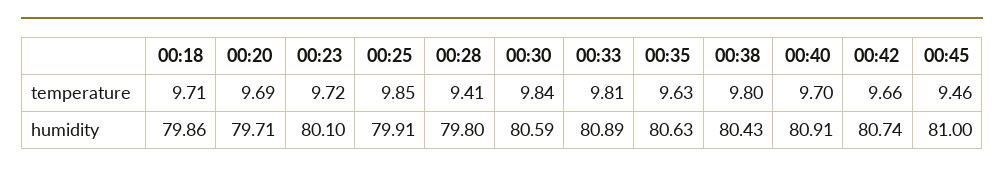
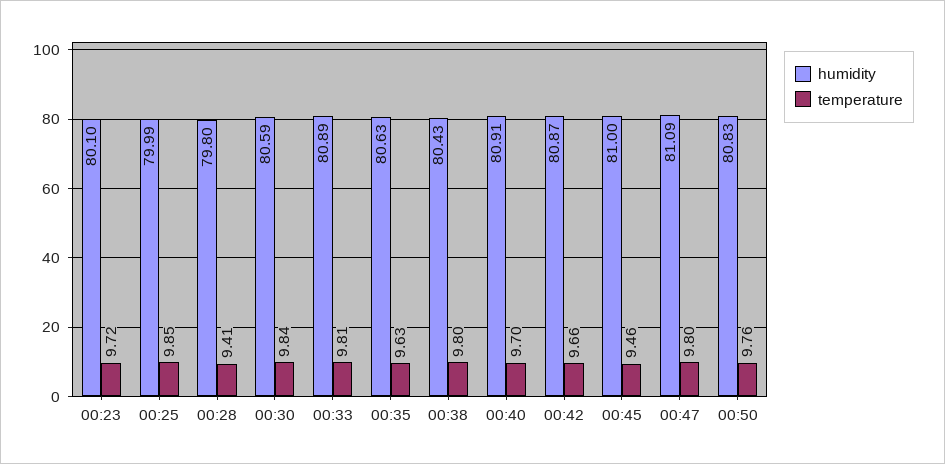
temperature, 00:18: 9.71 -> none
temperature, 00:20: 9.69 -> none
humidity, 00:18: 79.86 -> none
humidity, 00:20: 79.71 -> none
humidity, 00:25: 79.91 -> 79.99
humidity, 00:42: 80.74 -> 80.87
humidity, 00:47: none -> 81.09
temperature, 00:47: none -> 9.8
humidity, 00:50: none -> 80.83
temperature, 00:50: none -> 9.76

